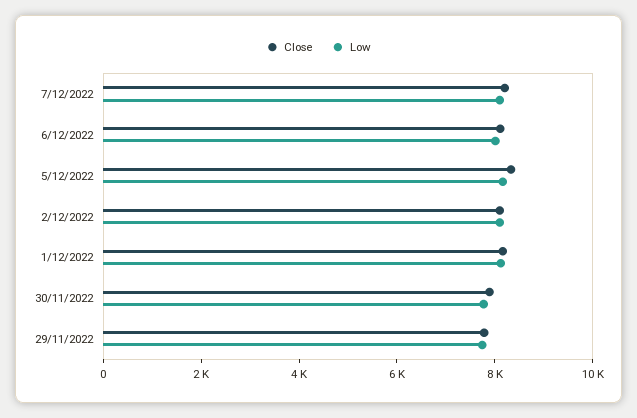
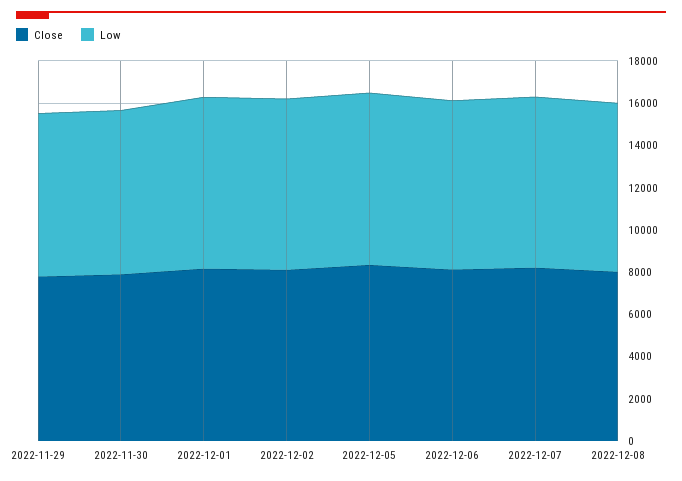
Close, 2022-12-08: none -> 8000
Low, 2022-12-08: none -> 8000

